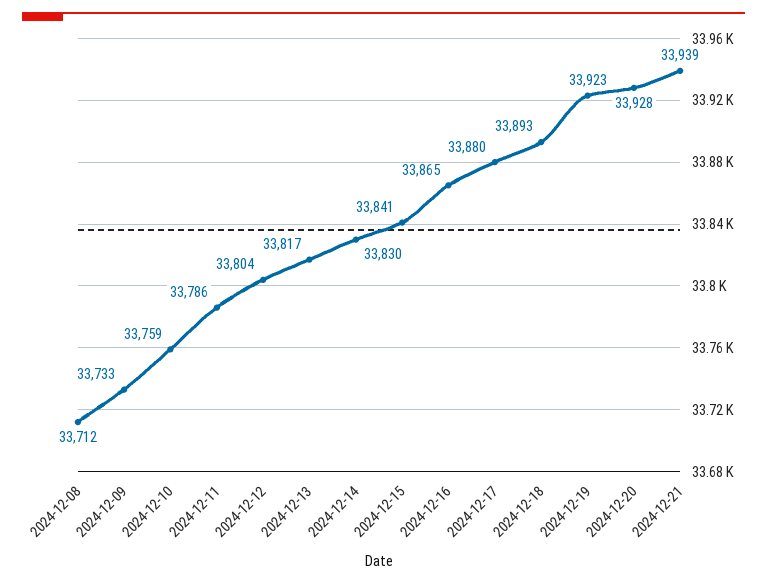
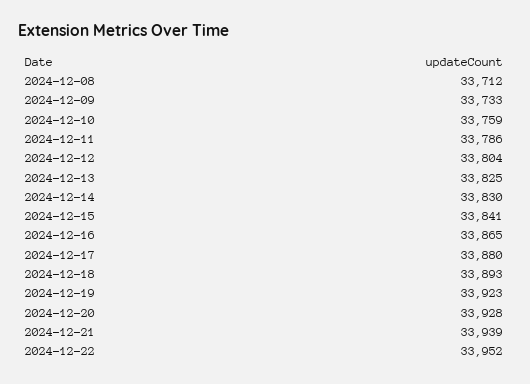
2024-12-13: 33817 -> 33825
2024-12-22: none -> 33952

